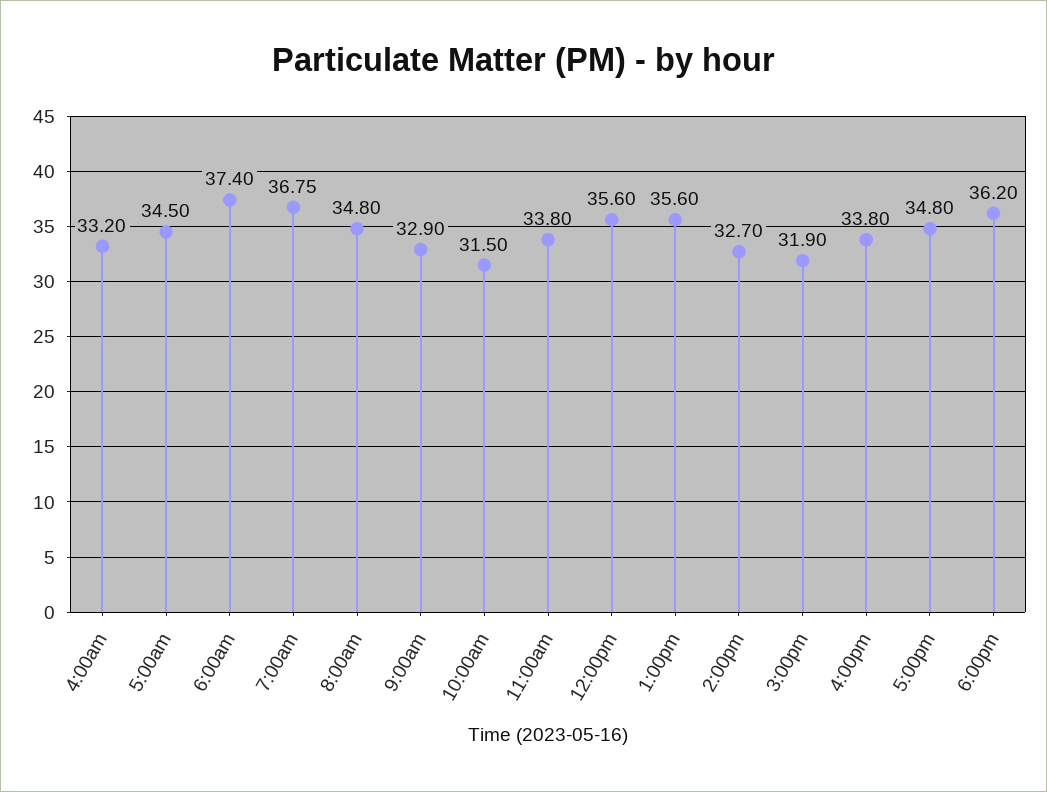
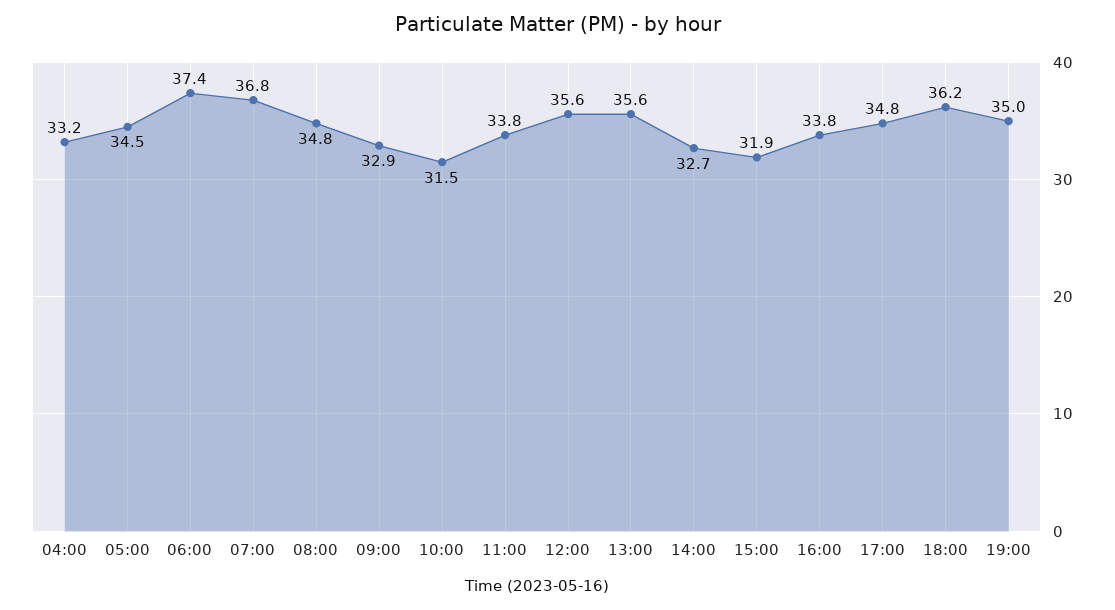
19:00: none -> 35

